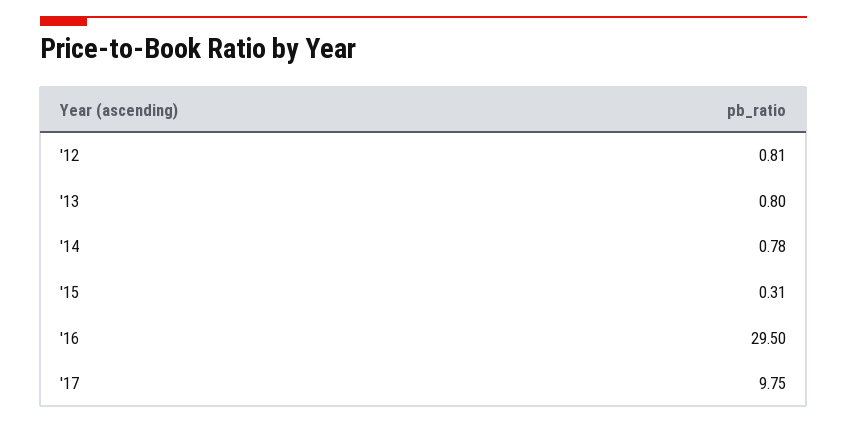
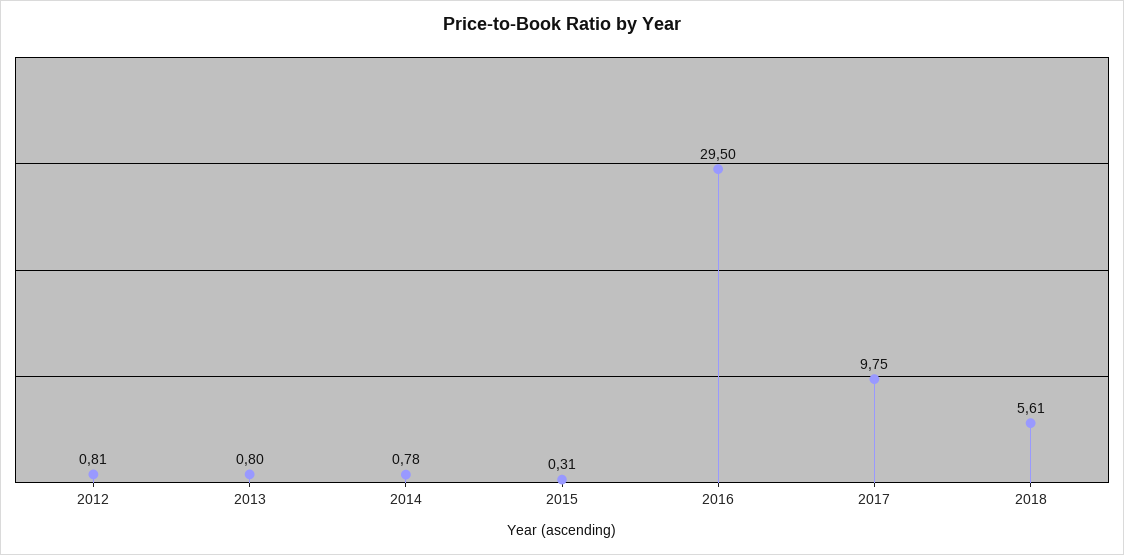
2018: none -> 5.61

